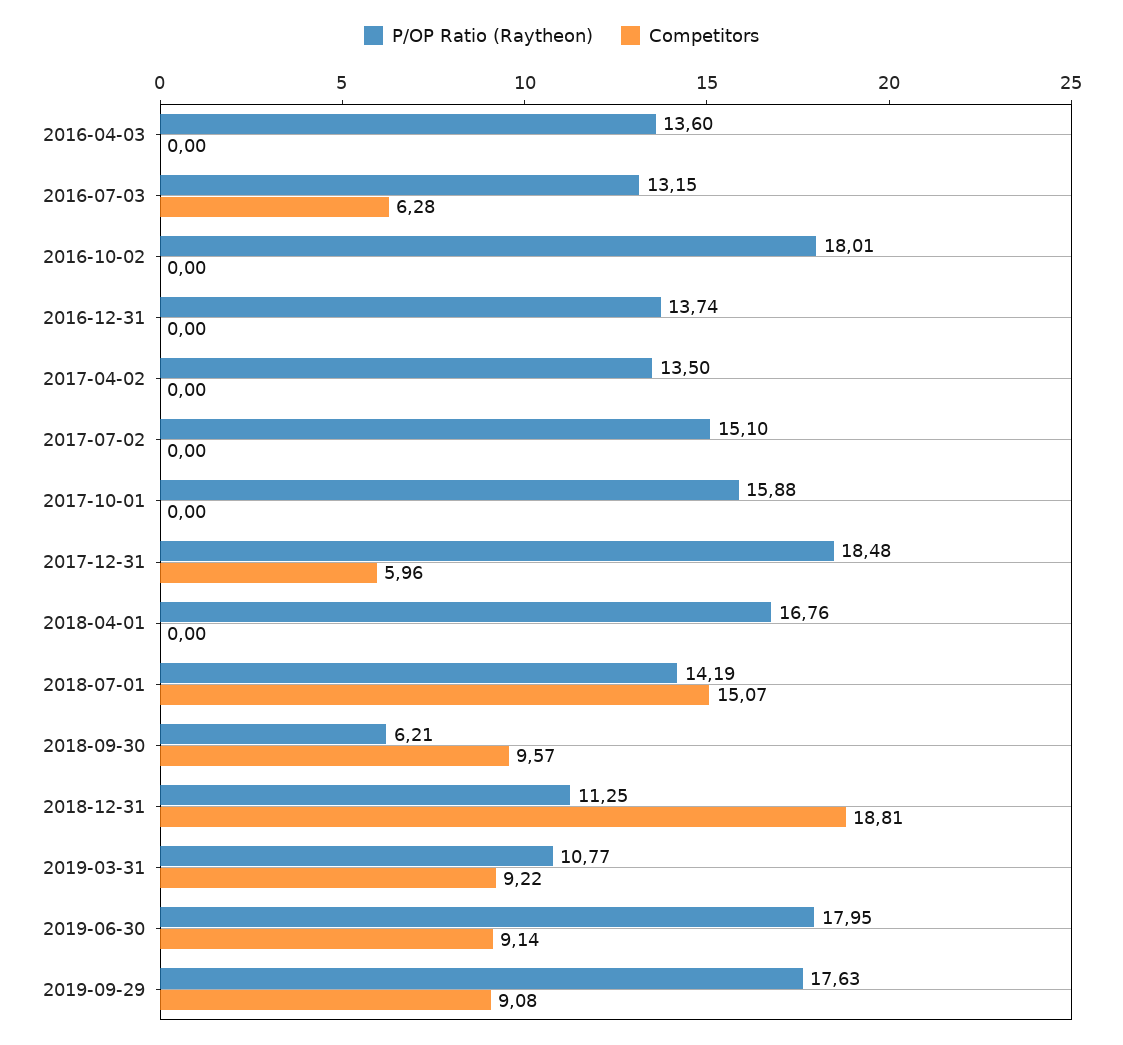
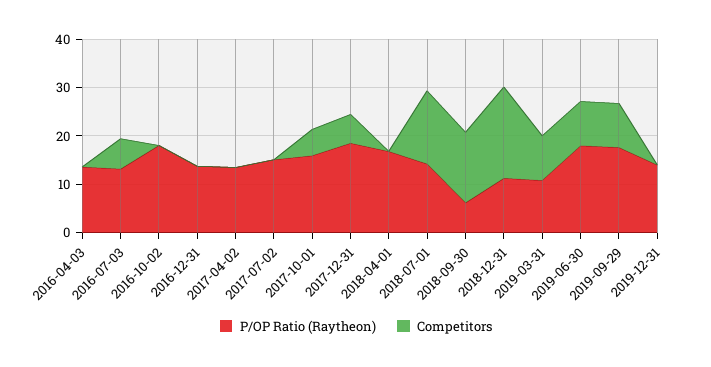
Competitors, 2017-10-01: 0 -> 6
Competitors, 2018-09-30: 9.57 -> 14
P/OP Ratio (Raytheon), 2019-12-31: none -> 14
Competitors, 2019-12-31: none -> 0

